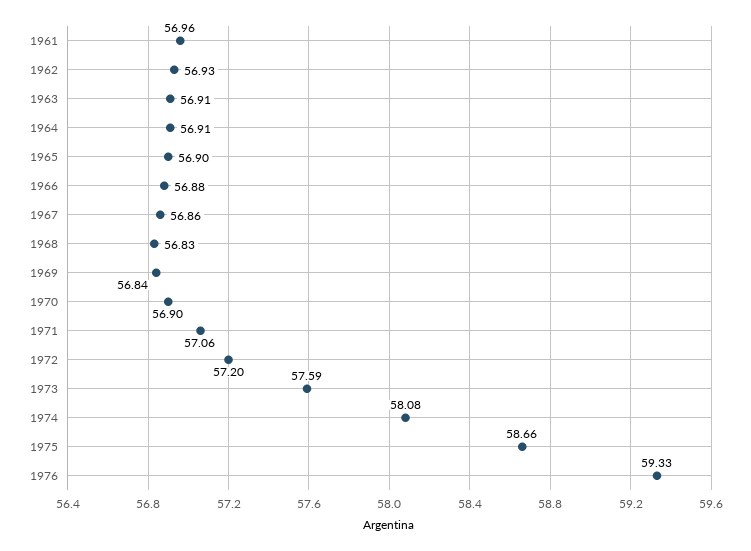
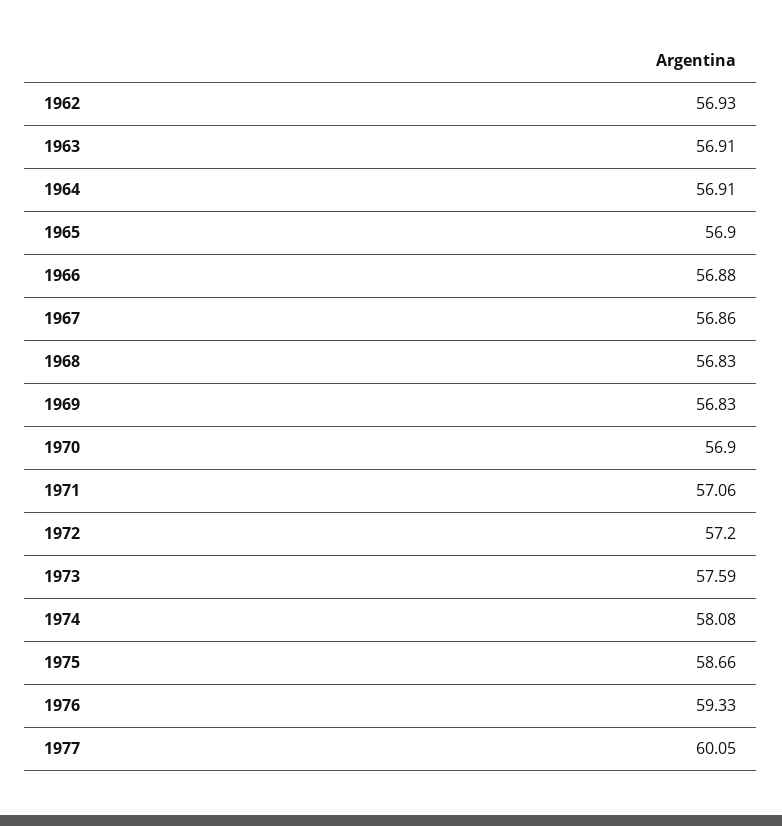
1961: 56.96 -> none
1969: 56.84 -> 56.83
1977: none -> 60.05

